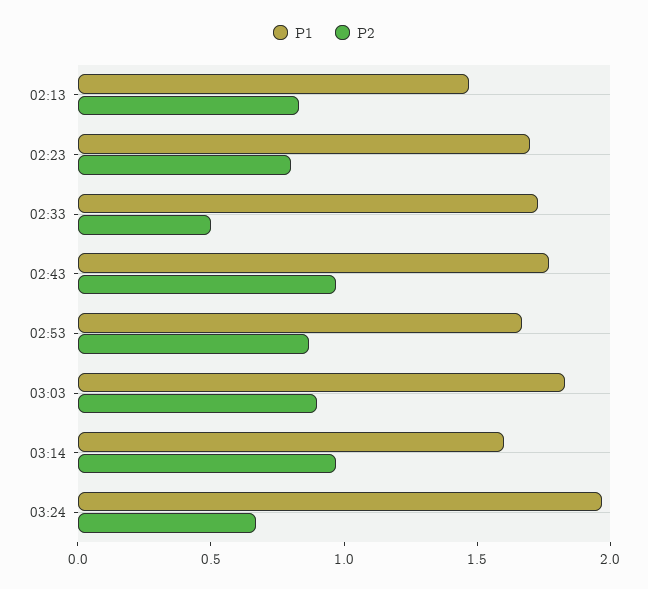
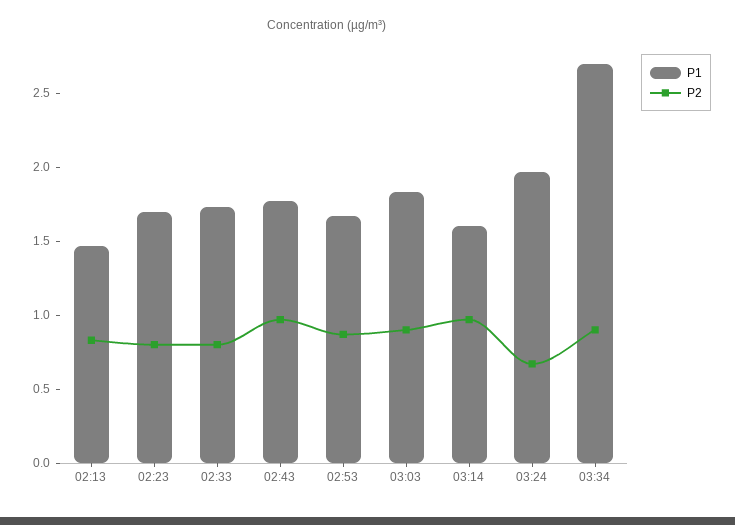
P2, 02:33: 0.5 -> 0.8
P1, 03:34: none -> 2.7
P2, 03:34: none -> 0.9

